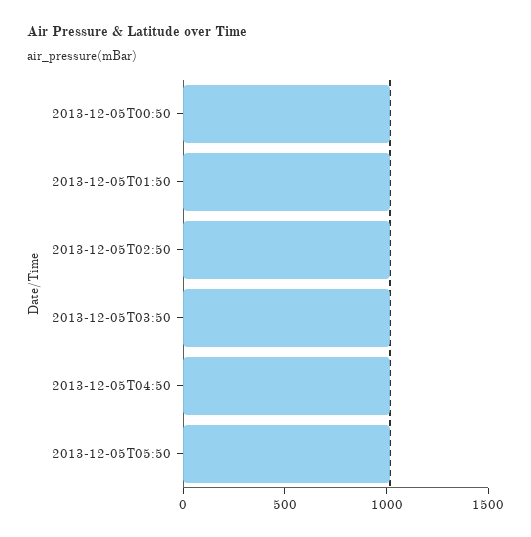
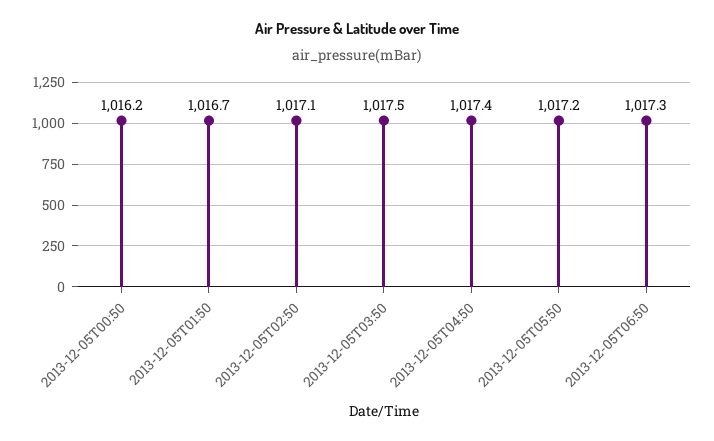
2013-12-05T06:50: none -> 1017.3

